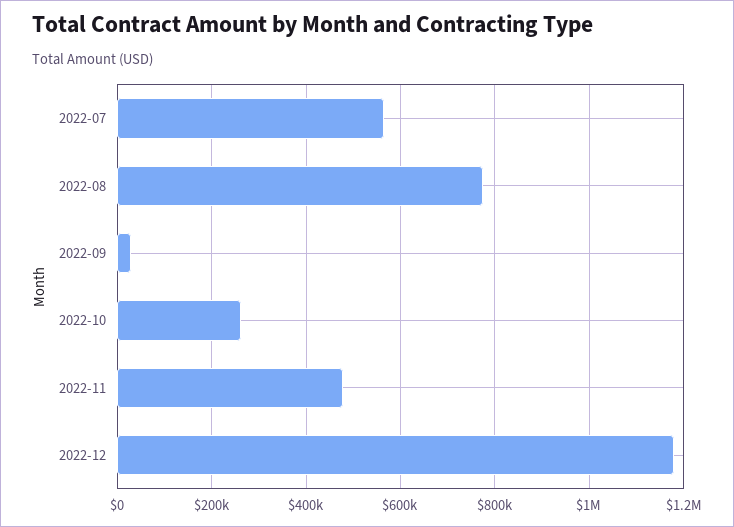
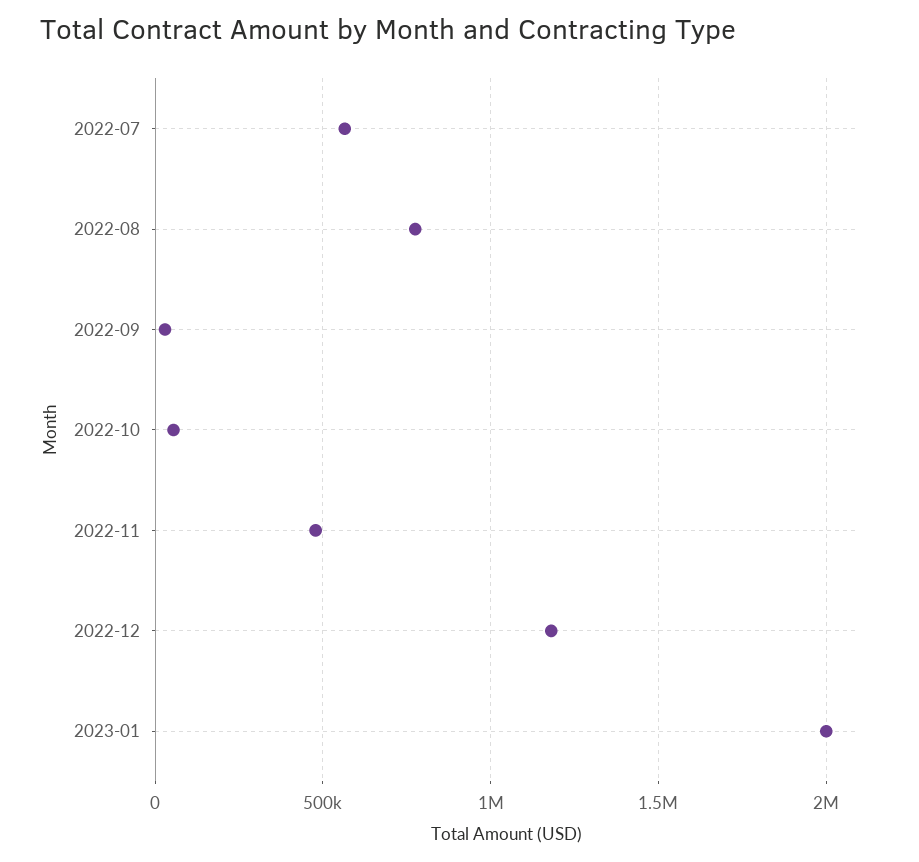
2022-10: 260000 -> 50000
2023-01: none -> 2000000

